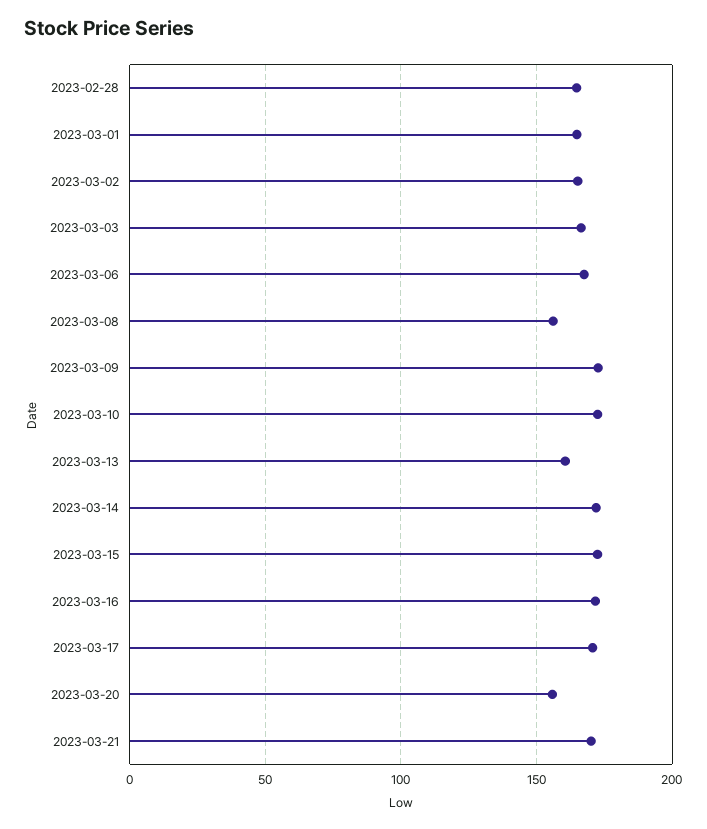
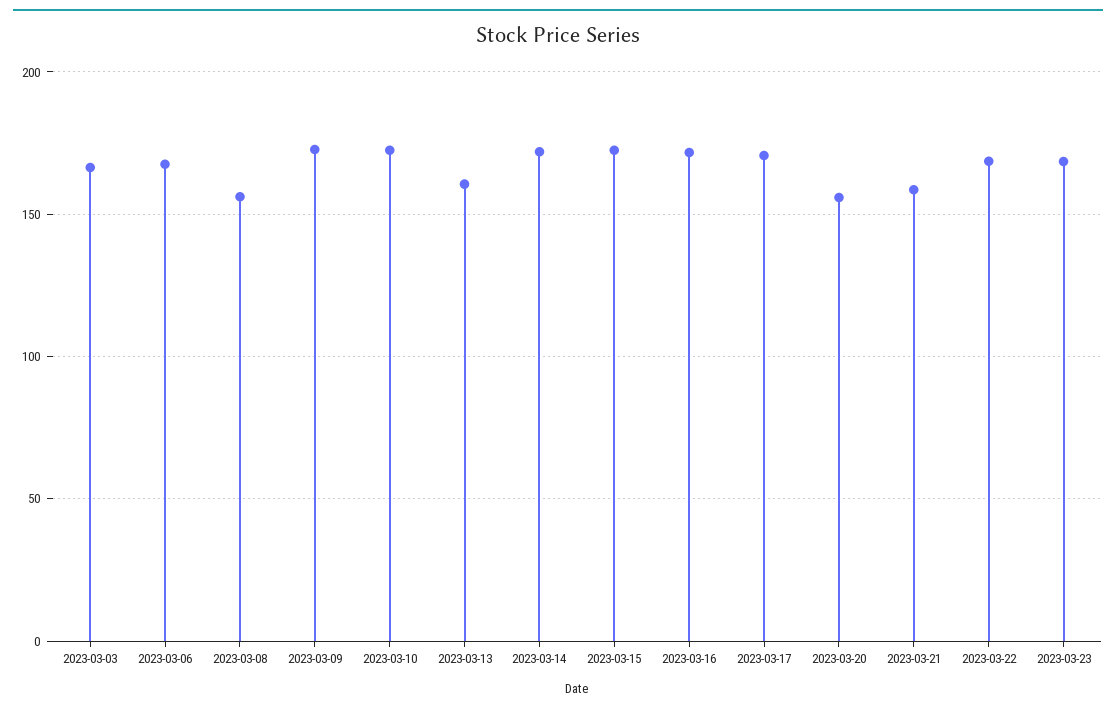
2023-02-28: 165 -> none
2023-03-01: 165 -> none
2023-03-02: 165 -> none
2023-03-21: 170 -> 160
2023-03-22: none -> 170
2023-03-23: none -> 170

